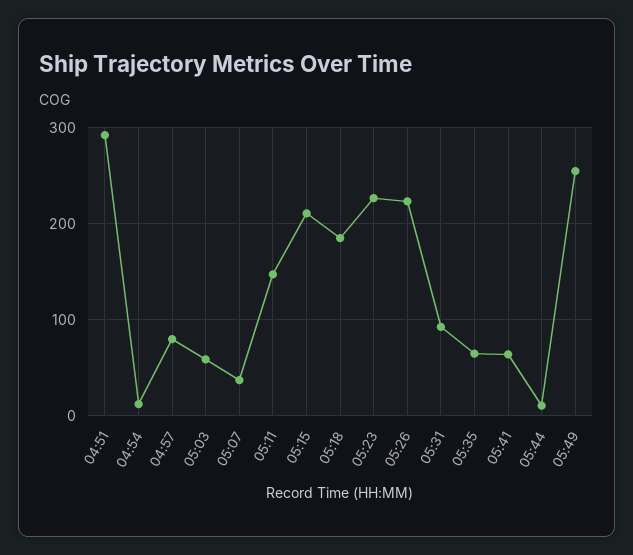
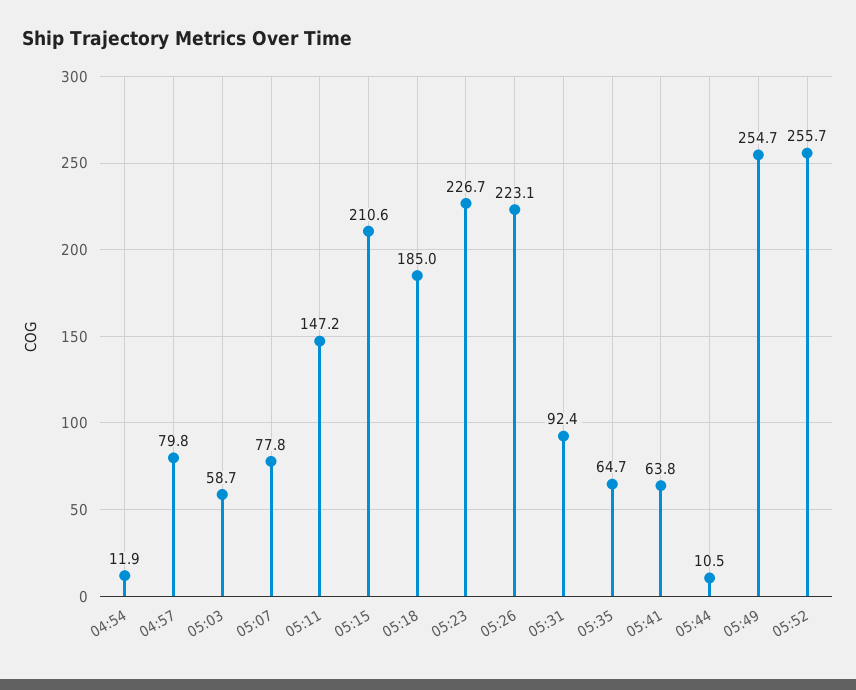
04:51: 290 -> none
05:07: 40 -> 77.8
05:52: none -> 255.7

